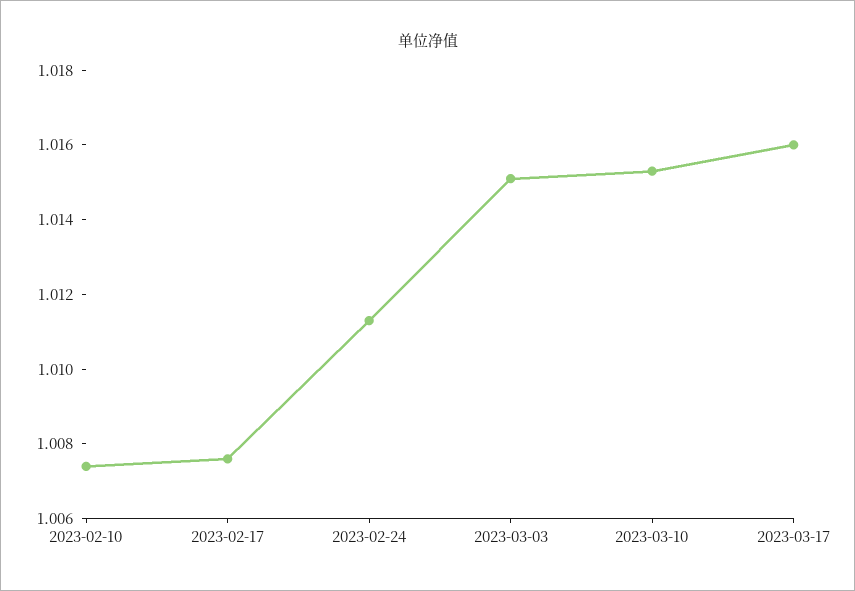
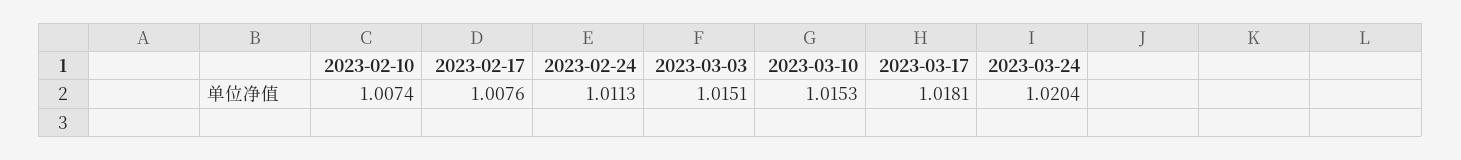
2023-03-17: 1.016 -> 1.0181
2023-03-24: none -> 1.0204

